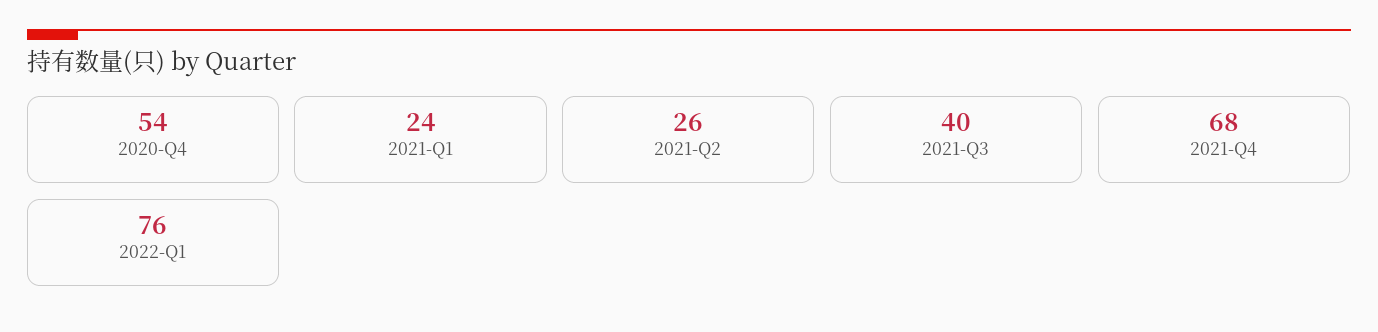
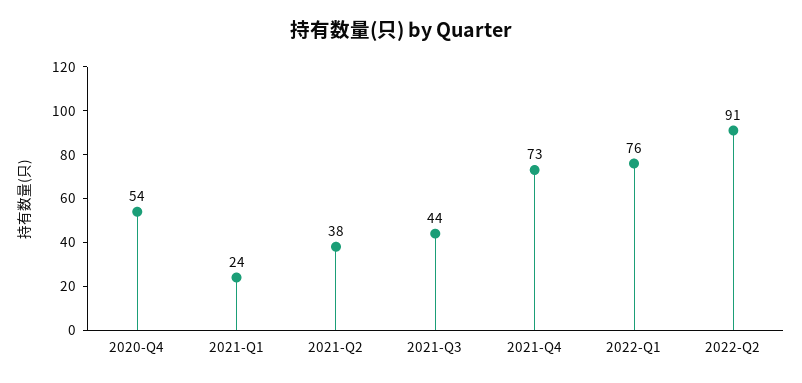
2021-Q2: 26 -> 38
2021-Q3: 40 -> 44
2021-Q4: 68 -> 73
2022-Q2: none -> 91

